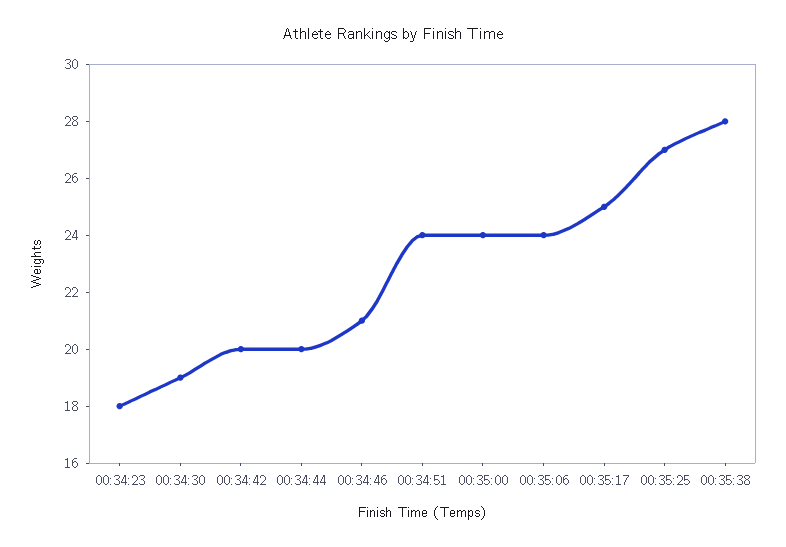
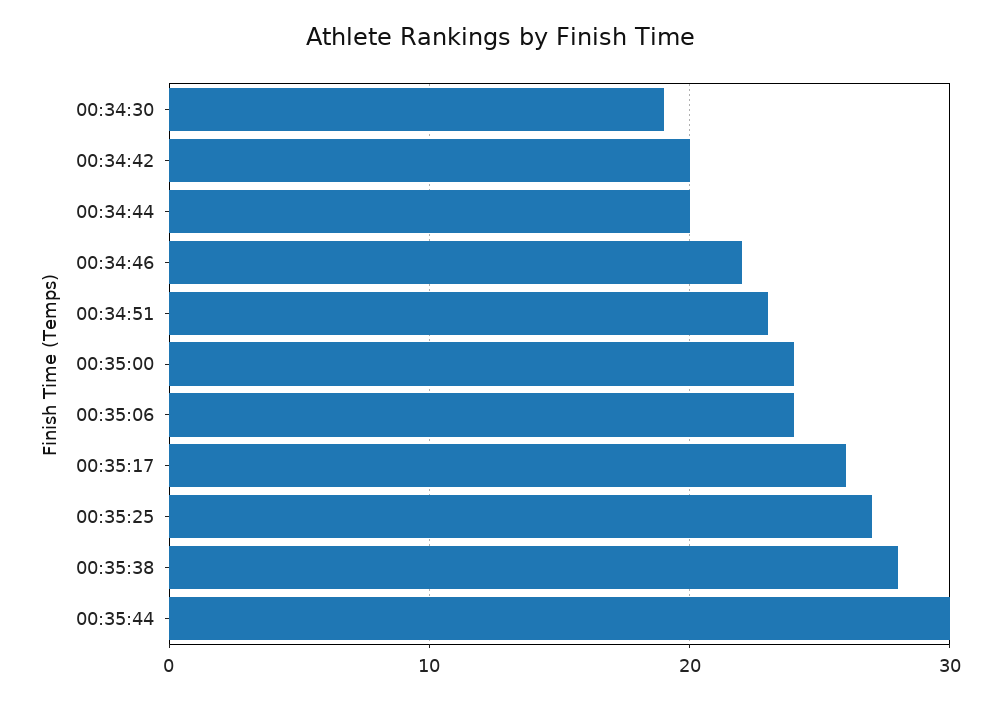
00:34:23: 18 -> none
00:34:46: 21 -> 22
00:34:51: 24 -> 23
00:35:17: 25 -> 26
00:35:44: none -> 30

